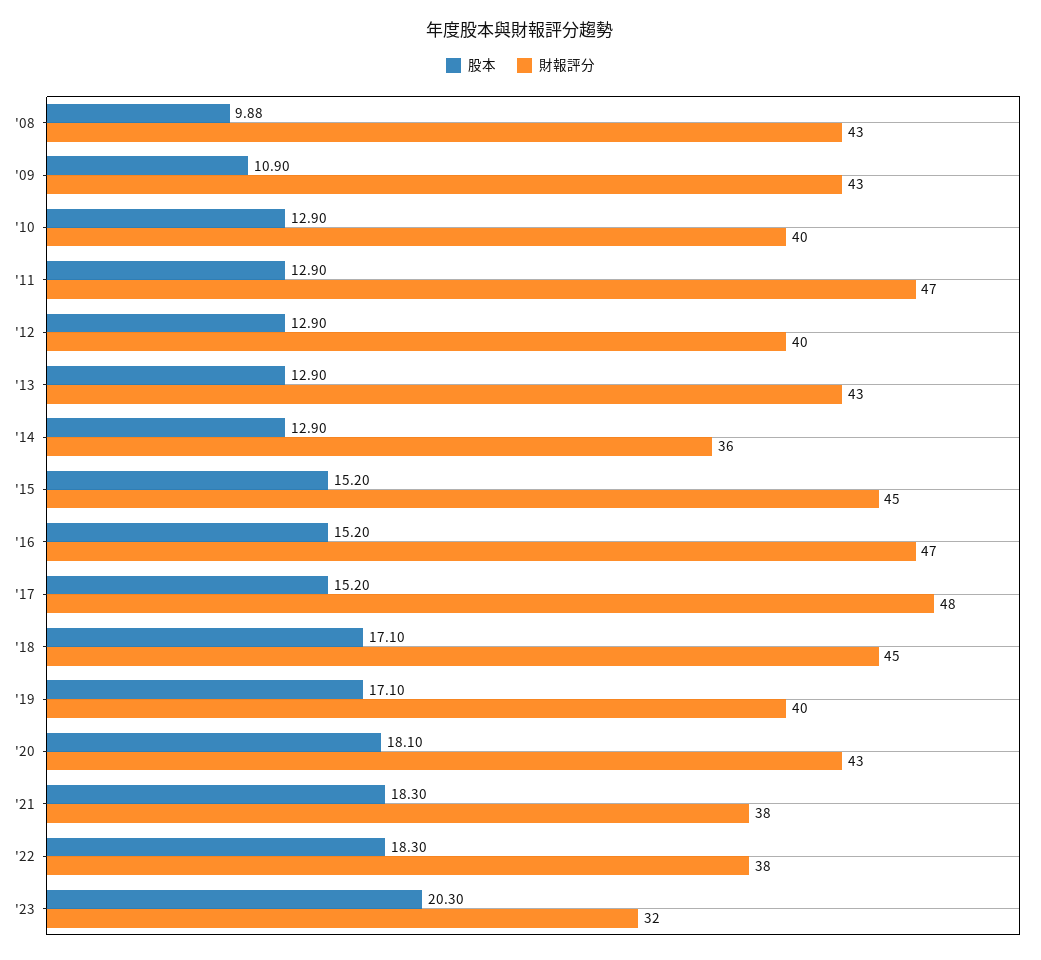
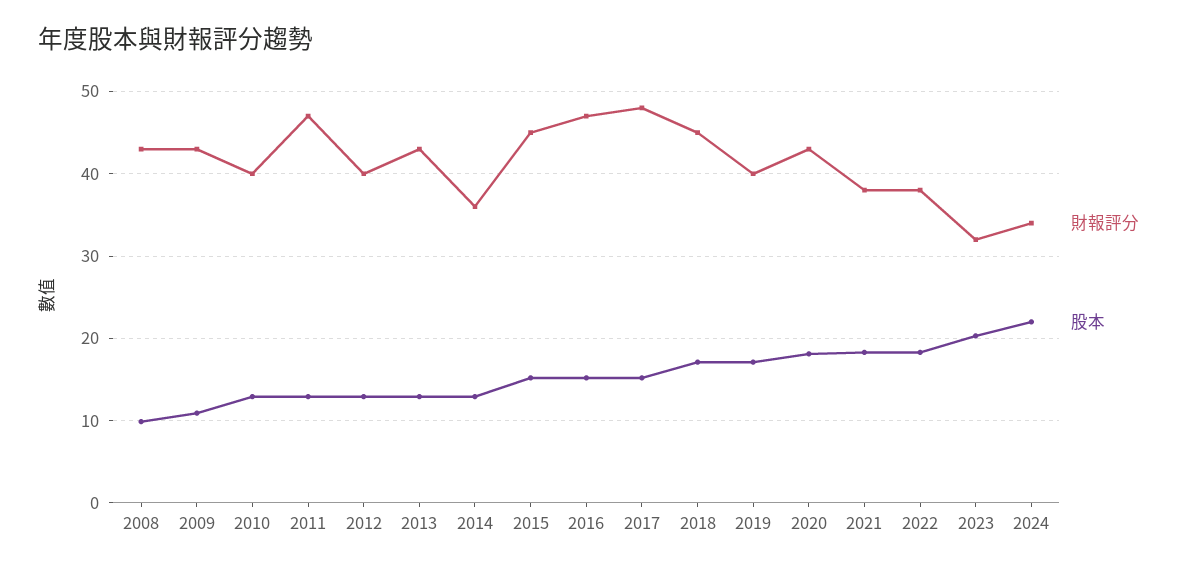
財報評分, 2024: none -> 34
股本, 2024: none -> 22

